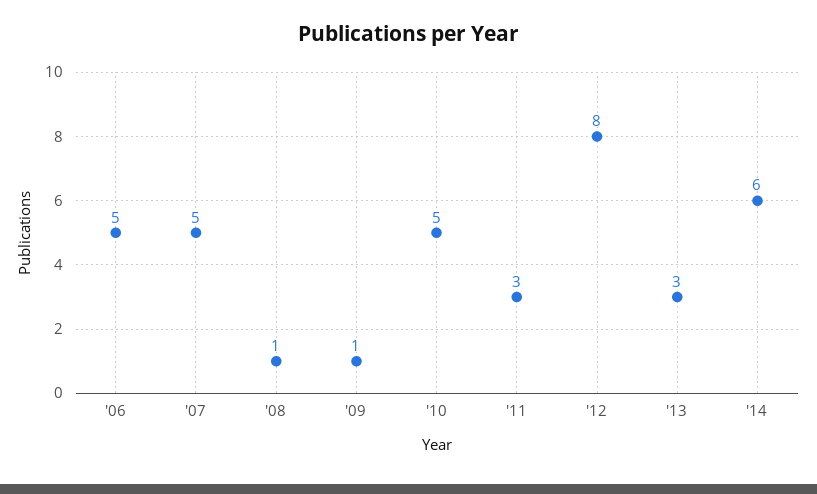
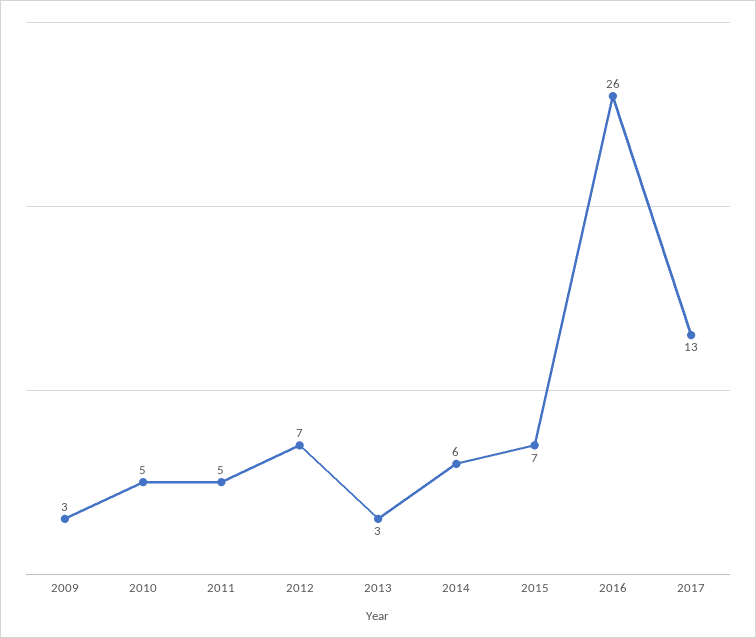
'06: 5 -> none
'07: 5 -> none
'08: 1 -> none
'09: 1 -> 3
'11: 3 -> 5
'12: 8 -> 7
2015: none -> 7
2016: none -> 26
2017: none -> 13

